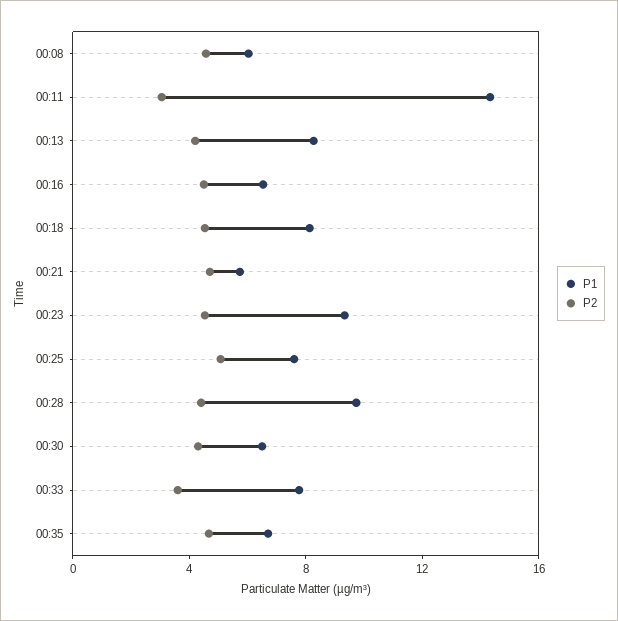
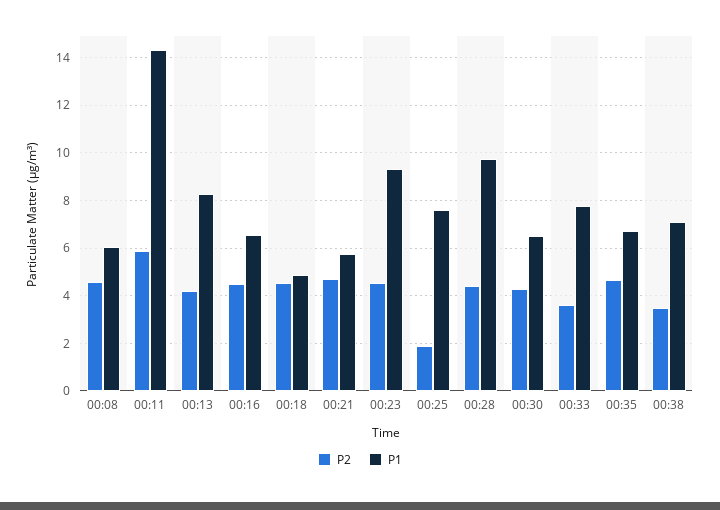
P2, 00:11: 3 -> 6
P1, 00:18: 8 -> 5
P2, 00:25: 5 -> 2
P2, 00:38: none -> 3.5
P1, 00:38: none -> 7

